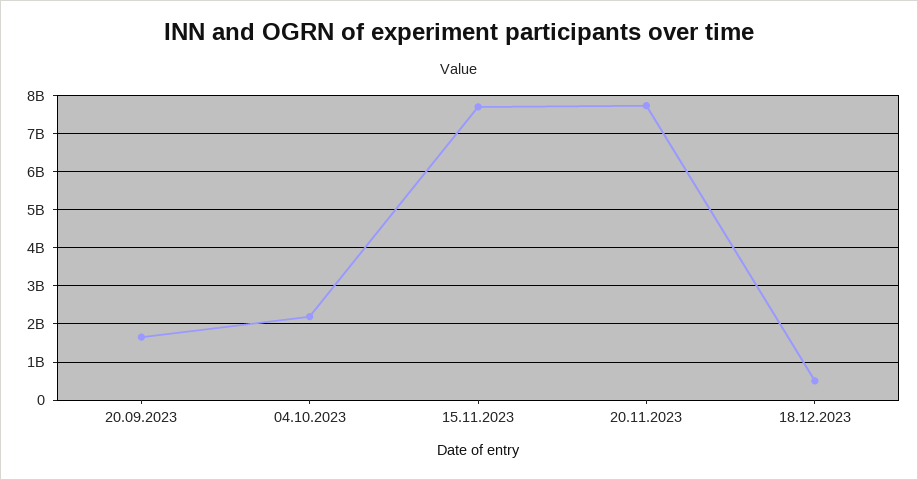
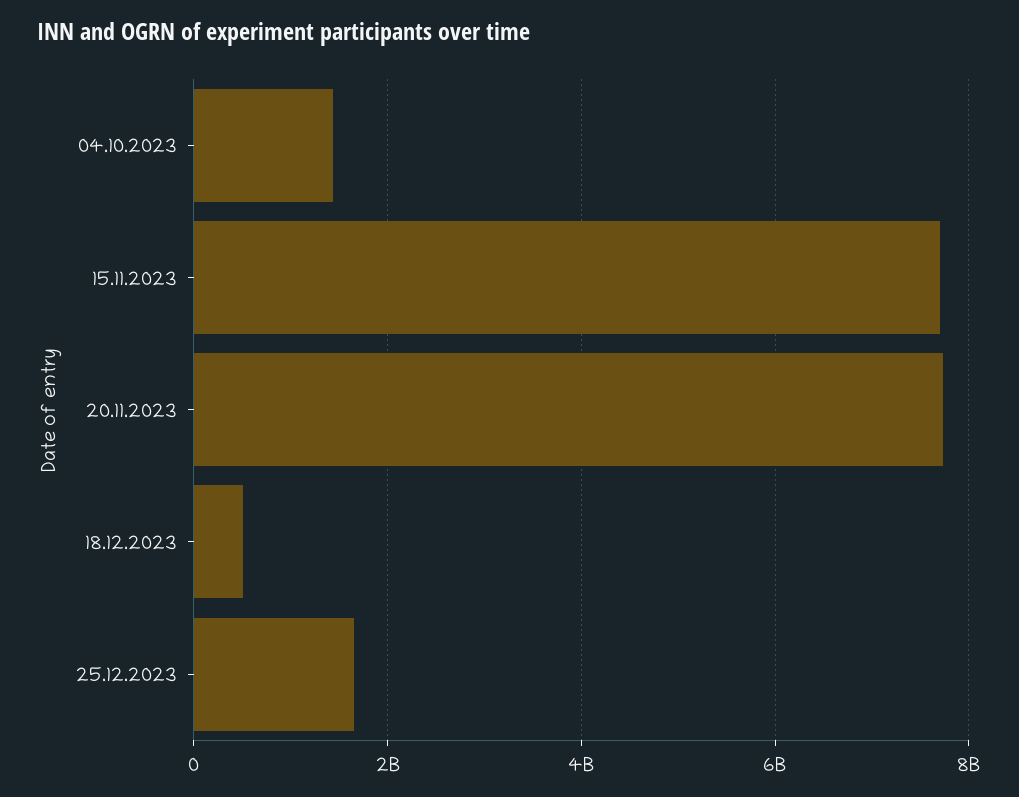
20.09.2023: 1600000000 -> none
04.10.2023: 2200000000 -> 1400000000
25.12.2023: none -> 1600000000

